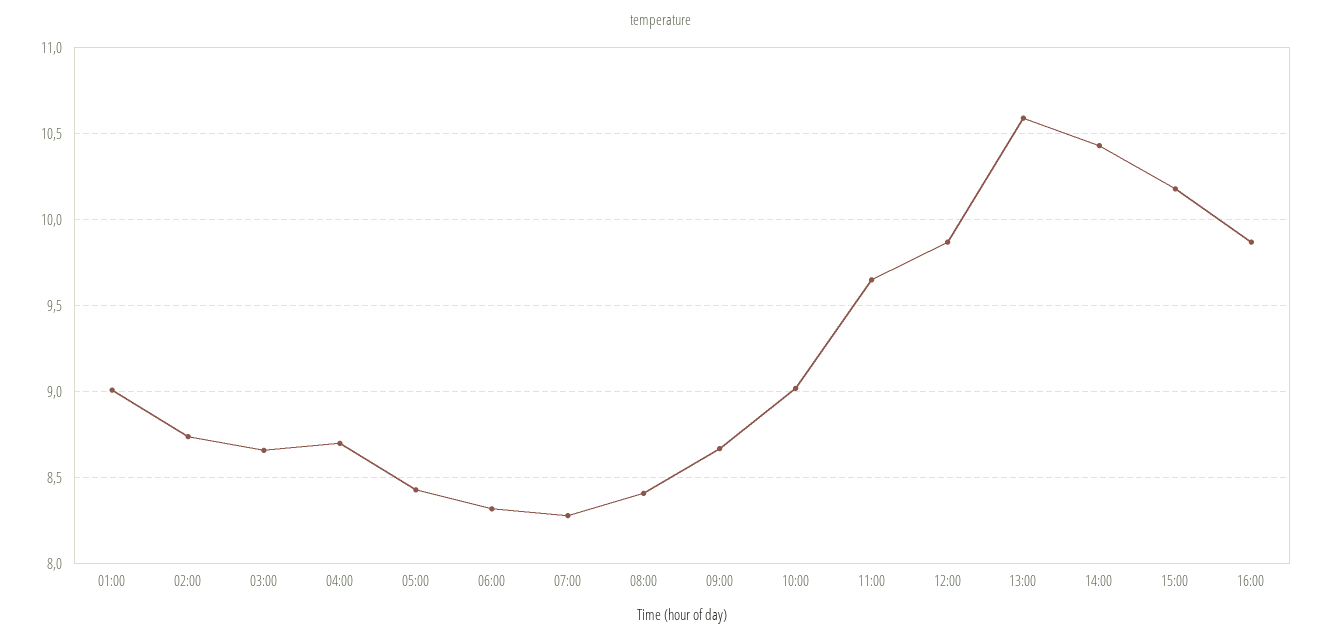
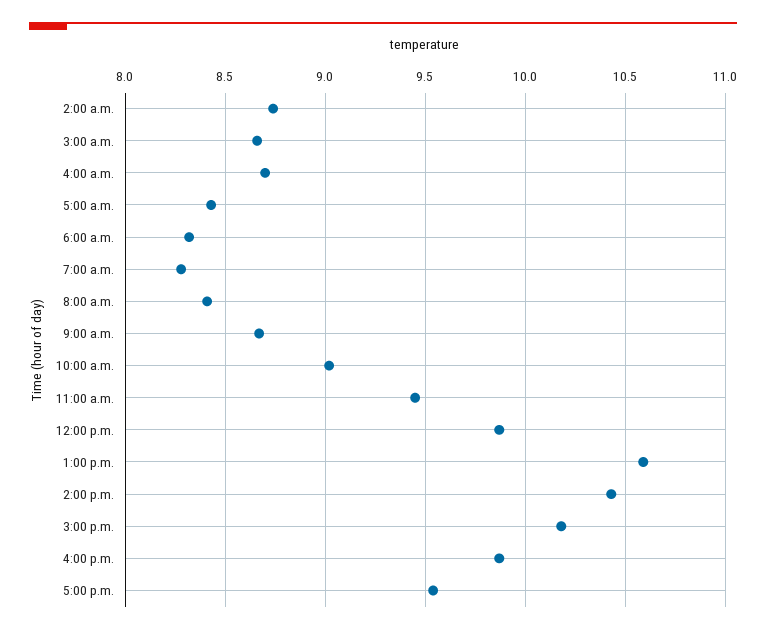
01:00: 9 -> none
11:00: 9.65 -> 9.45
5:00 p.m.: none -> 9.55

